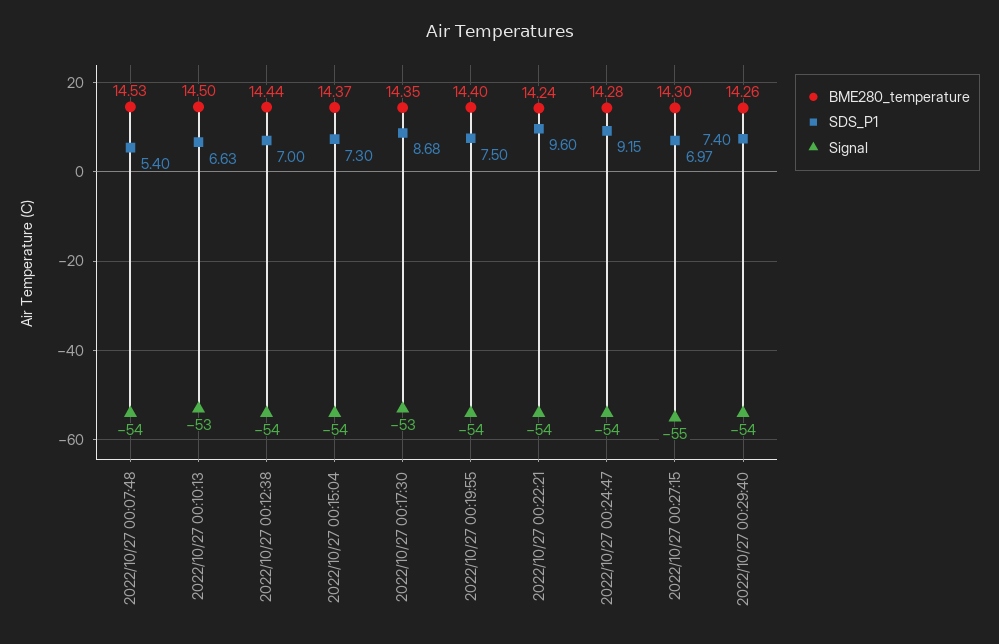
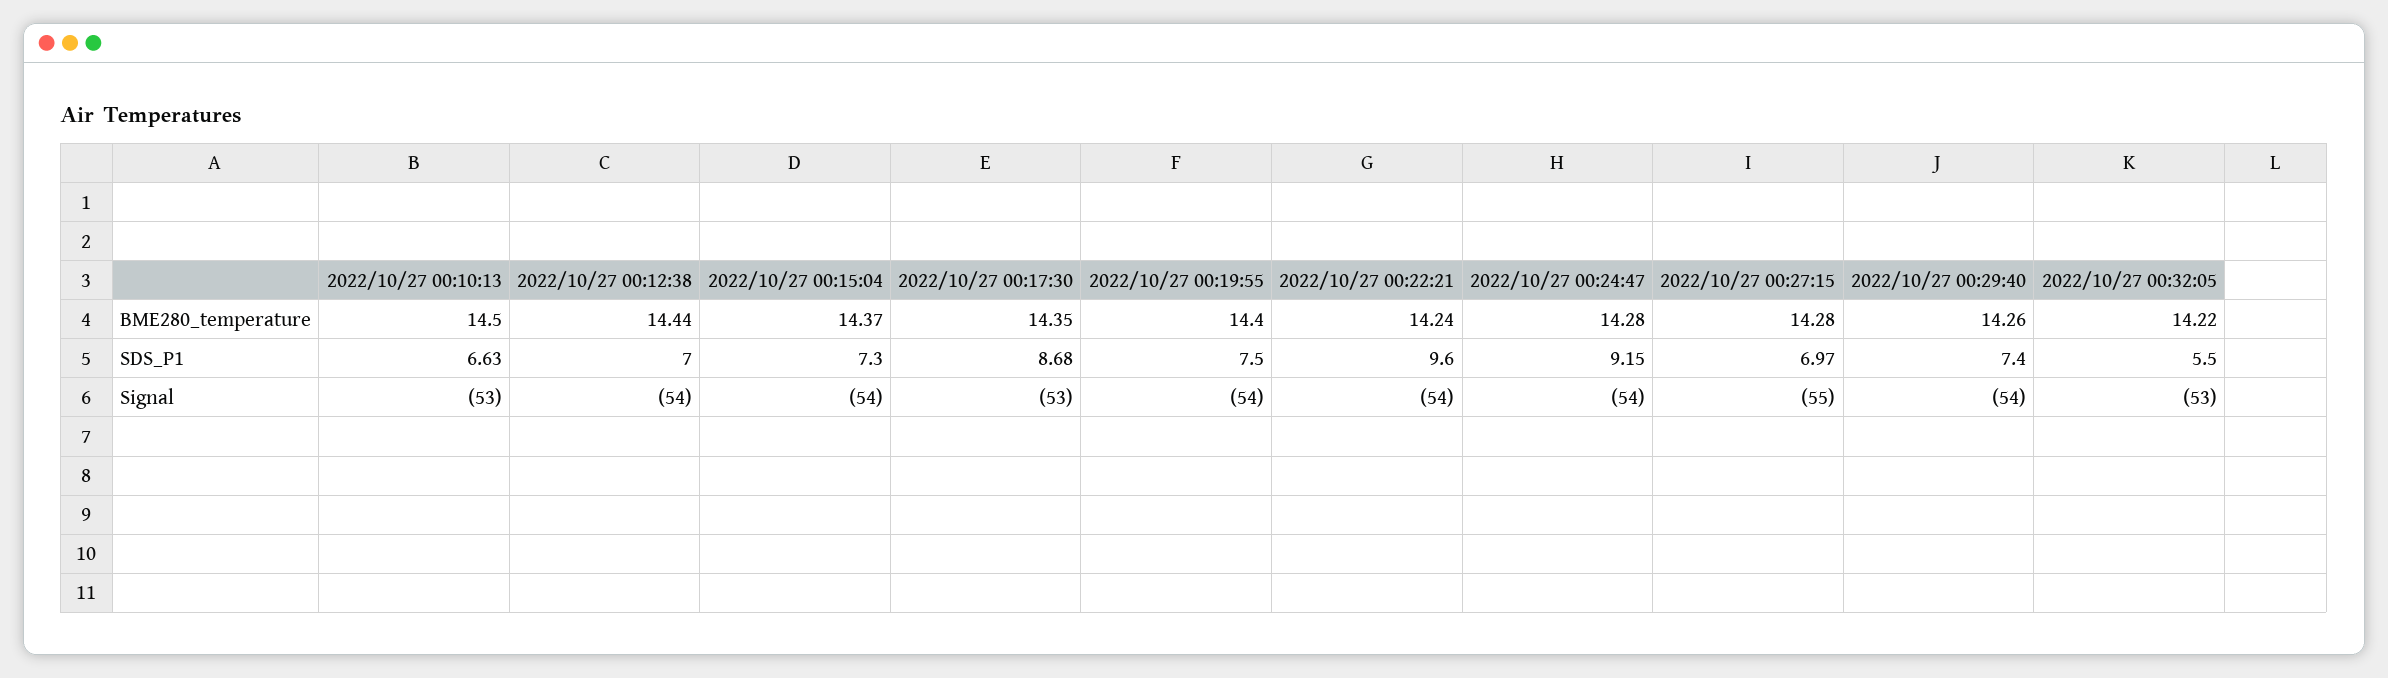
BME280_temperature, 2022/10/27 00:07:48: 14.53 -> none
SDS_P1, 2022/10/27 00:07:48: 5.4 -> none
Signal, 2022/10/27 00:07:48: -54 -> none
BME280_temperature, 2022/10/27 00:27:15: 14.3 -> 14.28
BME280_temperature, 2022/10/27 00:32:05: none -> 14.22
SDS_P1, 2022/10/27 00:32:05: none -> 5.5
Signal, 2022/10/27 00:32:05: none -> -53

